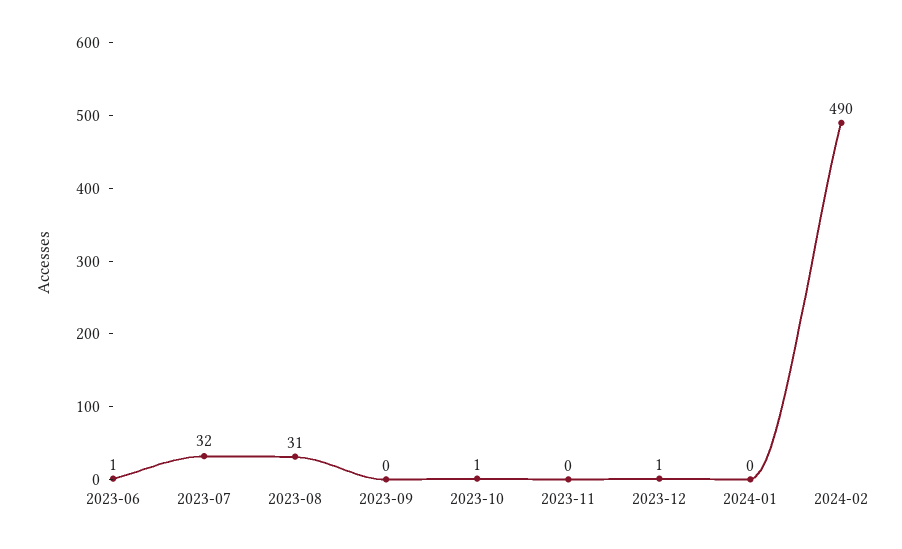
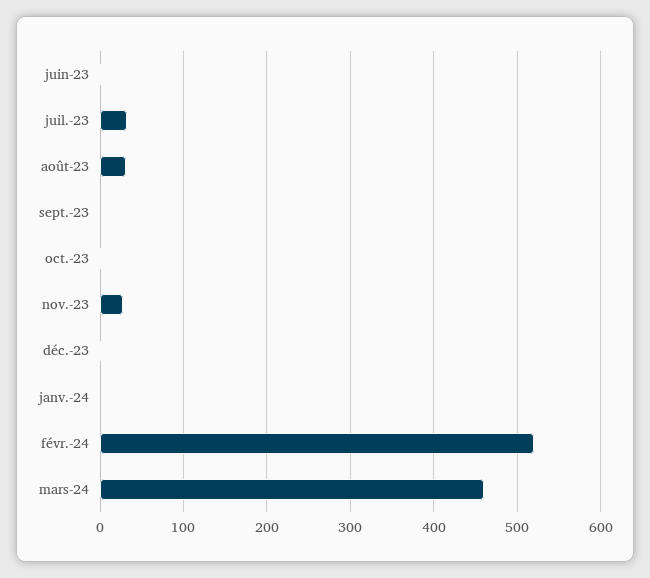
2023-11: 0 -> 30
2024-02: 490 -> 520
mars-24: none -> 460

